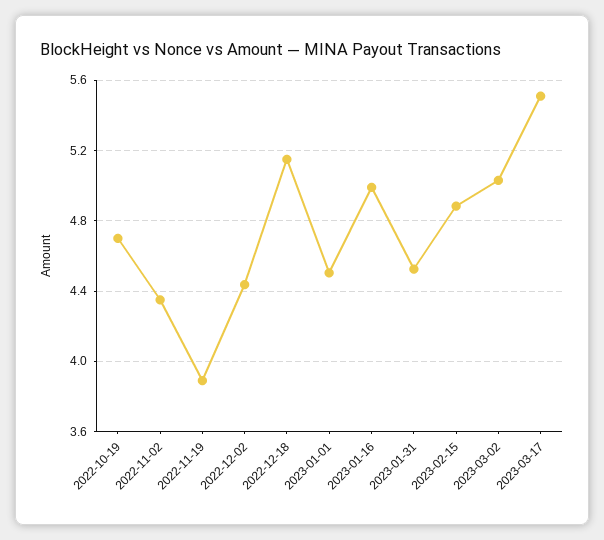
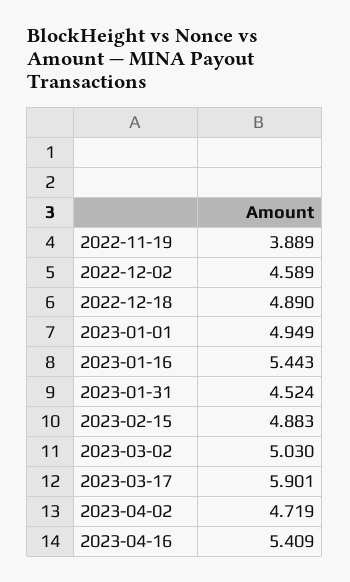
2022-10-19: 4.7 -> none
2022-11-02: 4.35 -> none
2022-12-02: 4.45 -> 4.589
2022-12-18: 5.15 -> 4.89
2023-01-01: 4.5 -> 4.949
2023-01-16: 5 -> 5.443
2023-03-17: 5.5 -> 5.901
2023-04-02: none -> 4.719
2023-04-16: none -> 5.409

